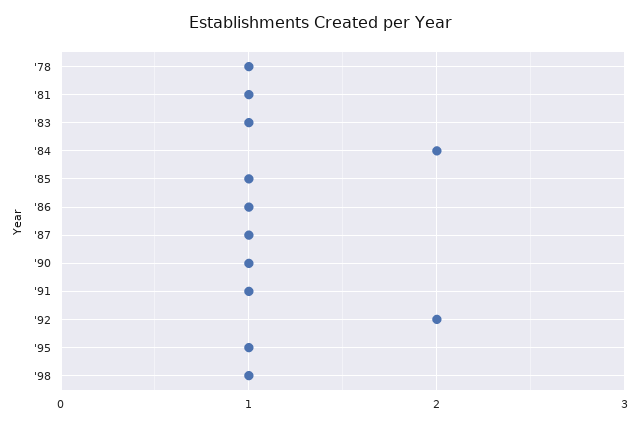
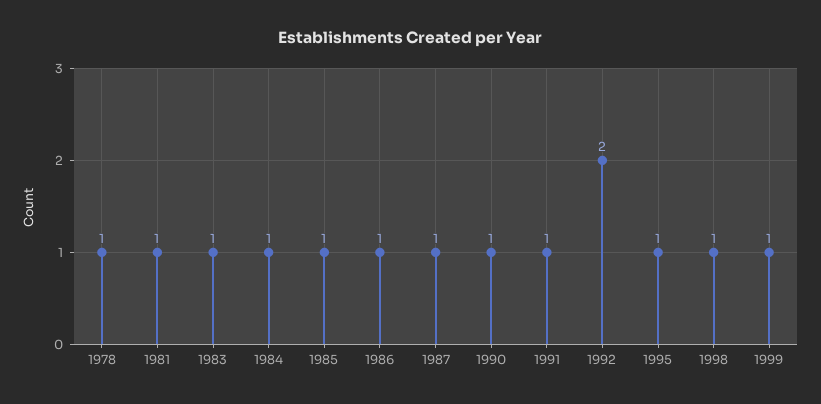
'84: 2 -> 1
1999: none -> 1

